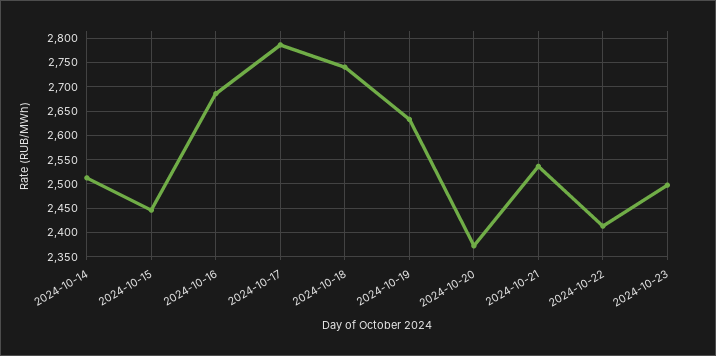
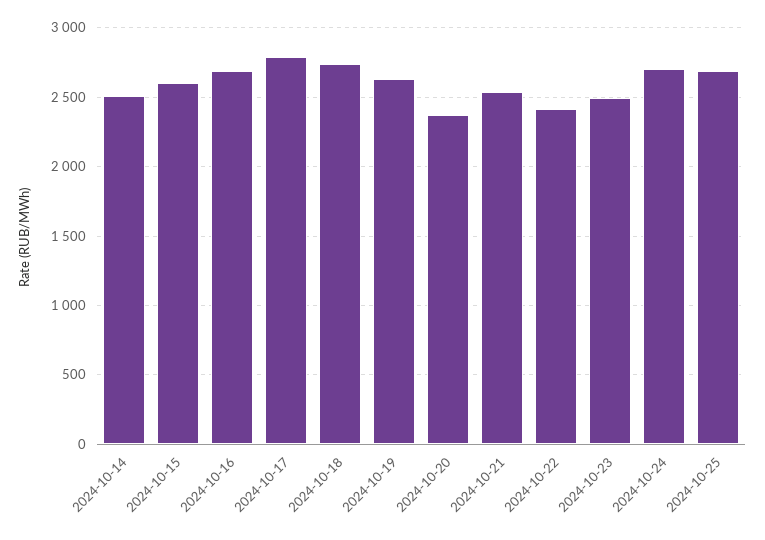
2024-10-15: 2450 -> 2600
2024-10-24: none -> 2700
2024-10-25: none -> 2700

